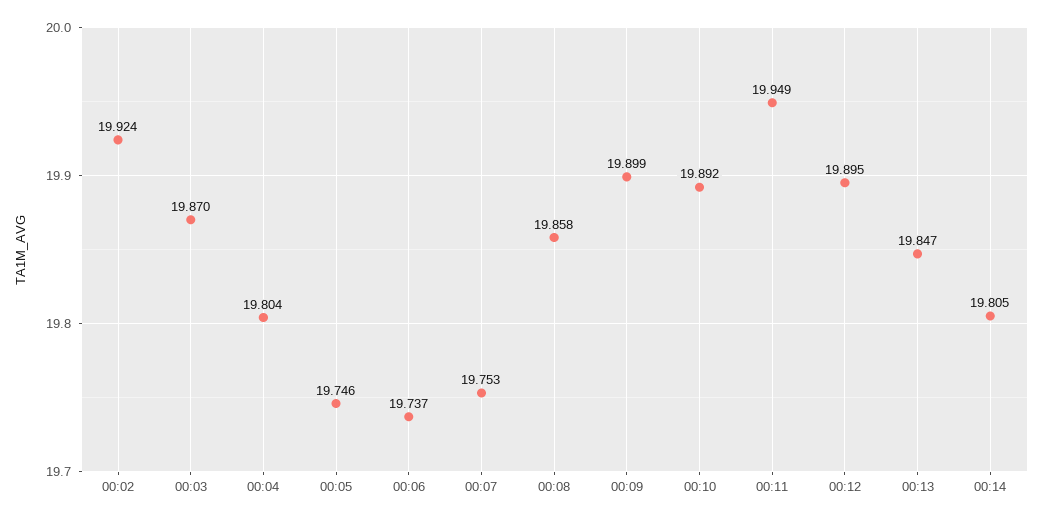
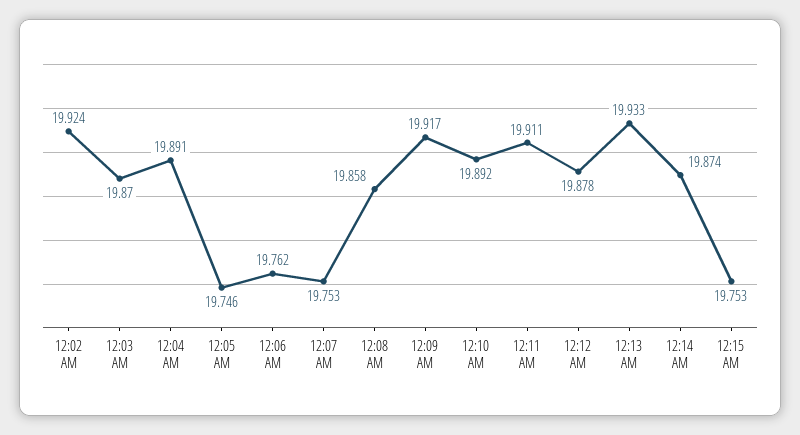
00:04: 19.804 -> 19.891
00:06: 19.737 -> 19.762
00:09: 19.899 -> 19.917
00:11: 19.949 -> 19.911
00:12: 19.895 -> 19.878
00:13: 19.847 -> 19.933
00:14: 19.805 -> 19.874
12:15 AM: none -> 19.753

